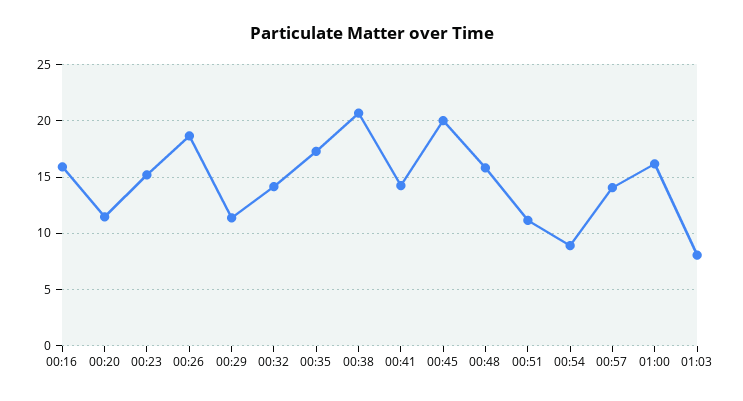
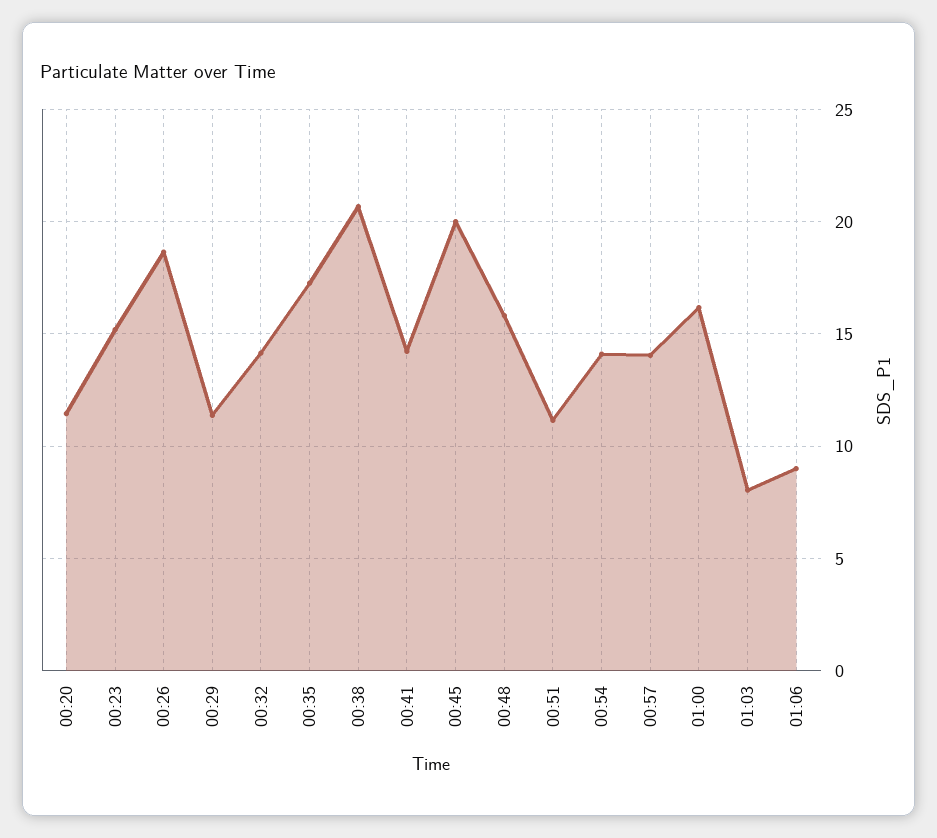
00:16: 16 -> none
00:54: 9 -> 14
01:06: none -> 9

